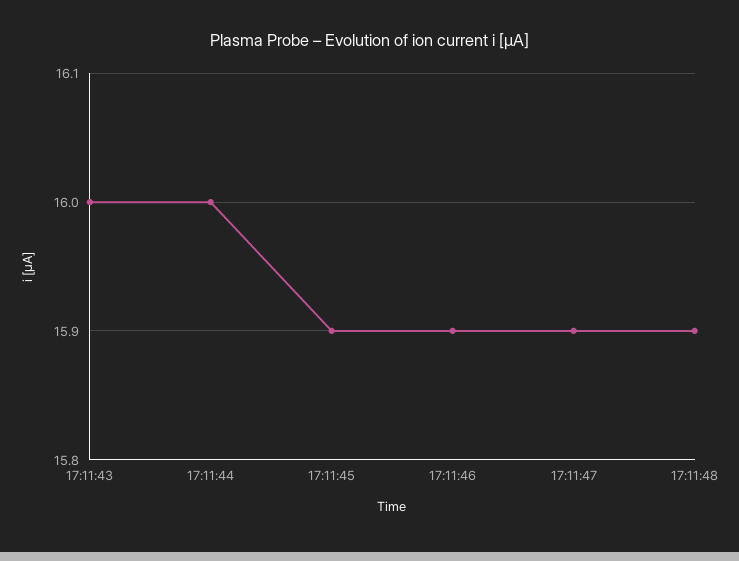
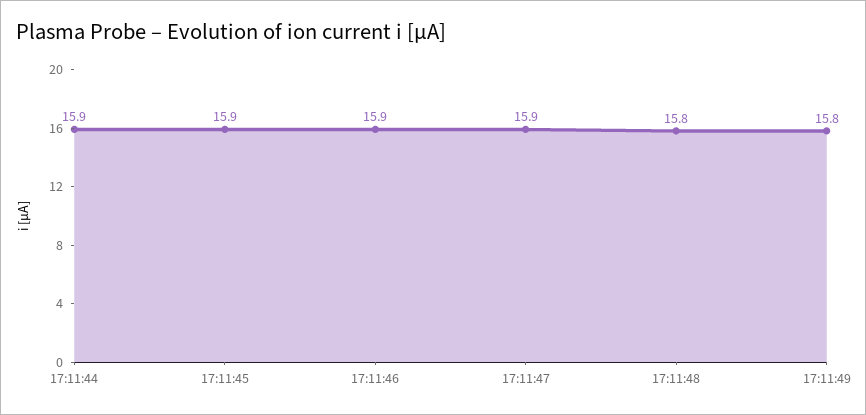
17:11:43: 16 -> none
17:11:44: 16 -> 15.9
17:11:48: 15.9 -> 15.8
17:11:49: none -> 15.8

